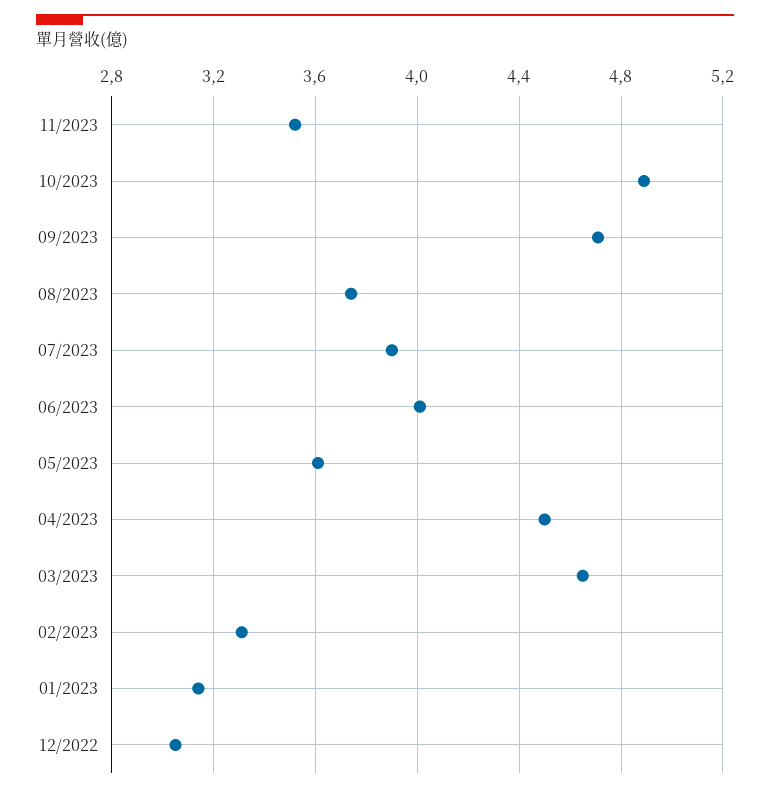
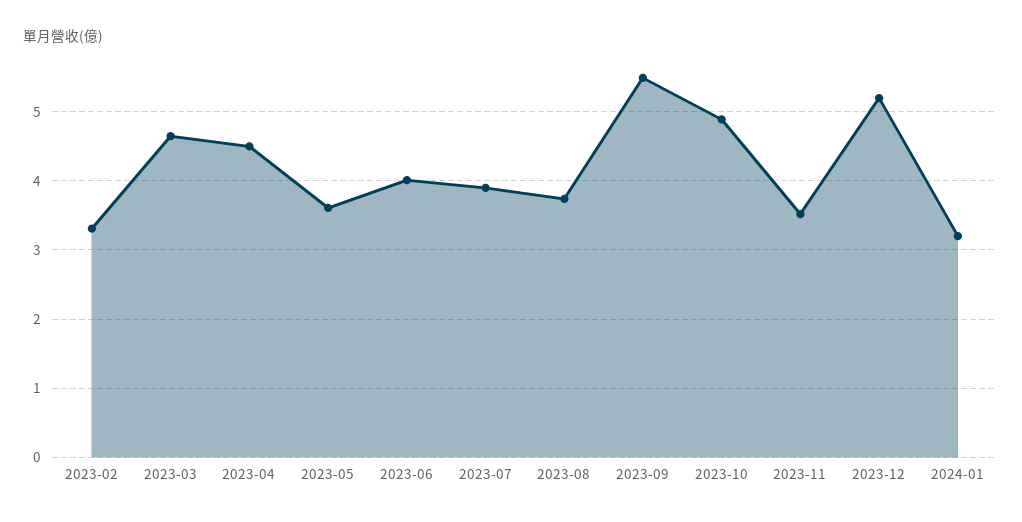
09/2023: 4.7 -> 5.5
01/2023: 3.15 -> none
12/2022: 3.05 -> none
2023-12: none -> 5.2
2024-01: none -> 3.2

